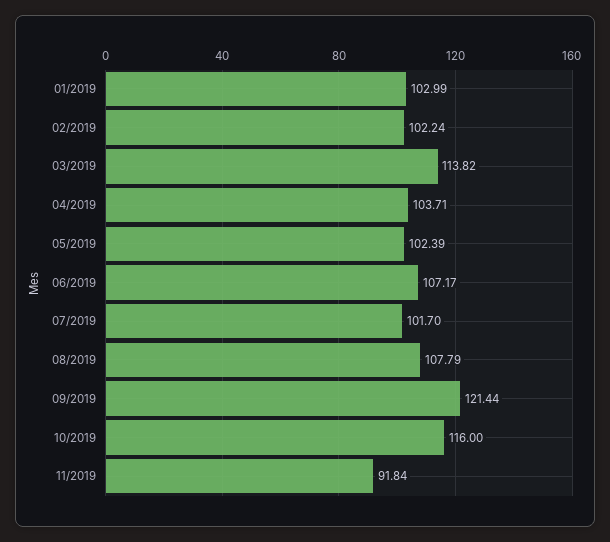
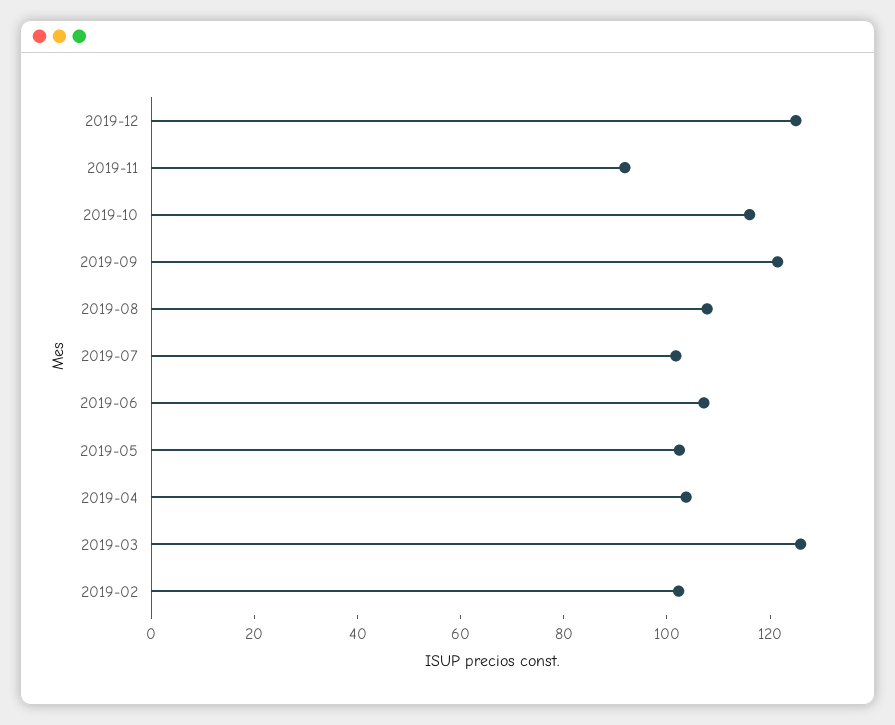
01/2019: 102.99 -> none
03/2019: 113.82 -> 125
2019-12: none -> 125

